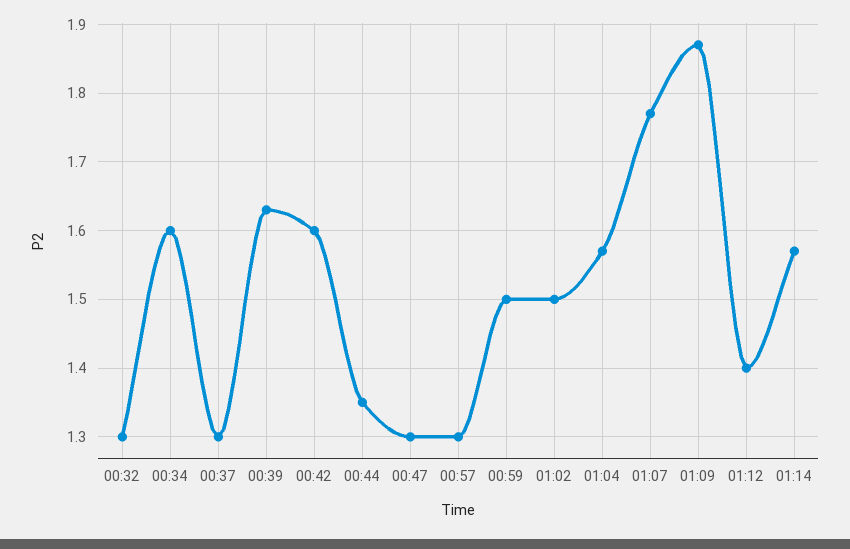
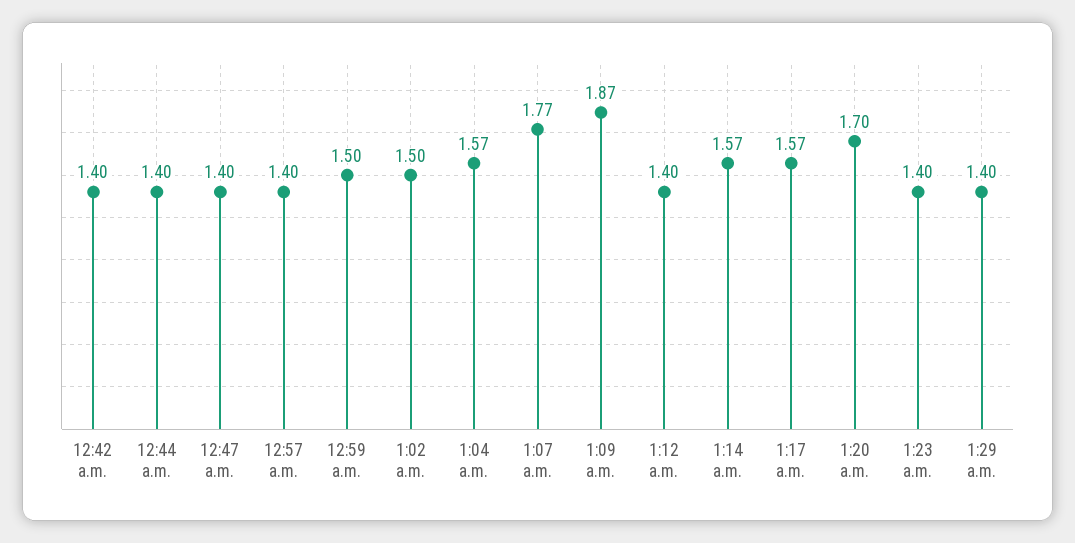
00:32: 1.3 -> none
00:34: 1.6 -> none
00:37: 1.3 -> none
00:39: 1.63 -> none
00:42: 1.6 -> 1.4
00:44: 1.35 -> 1.4
00:47: 1.3 -> 1.4
00:57: 1.3 -> 1.4
1:17 a.m.: none -> 1.57
1:20 a.m.: none -> 1.7
1:23 a.m.: none -> 1.4
1:29 a.m.: none -> 1.4

